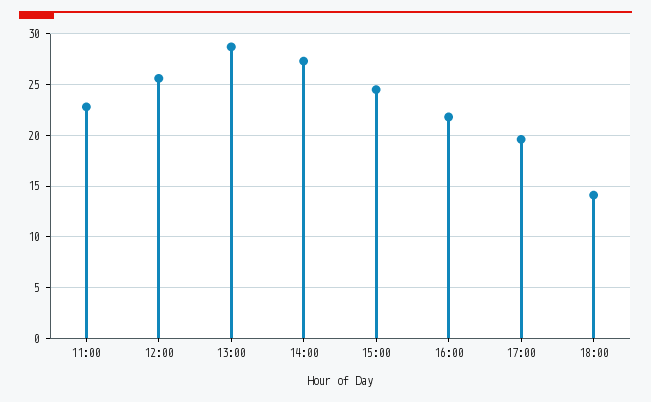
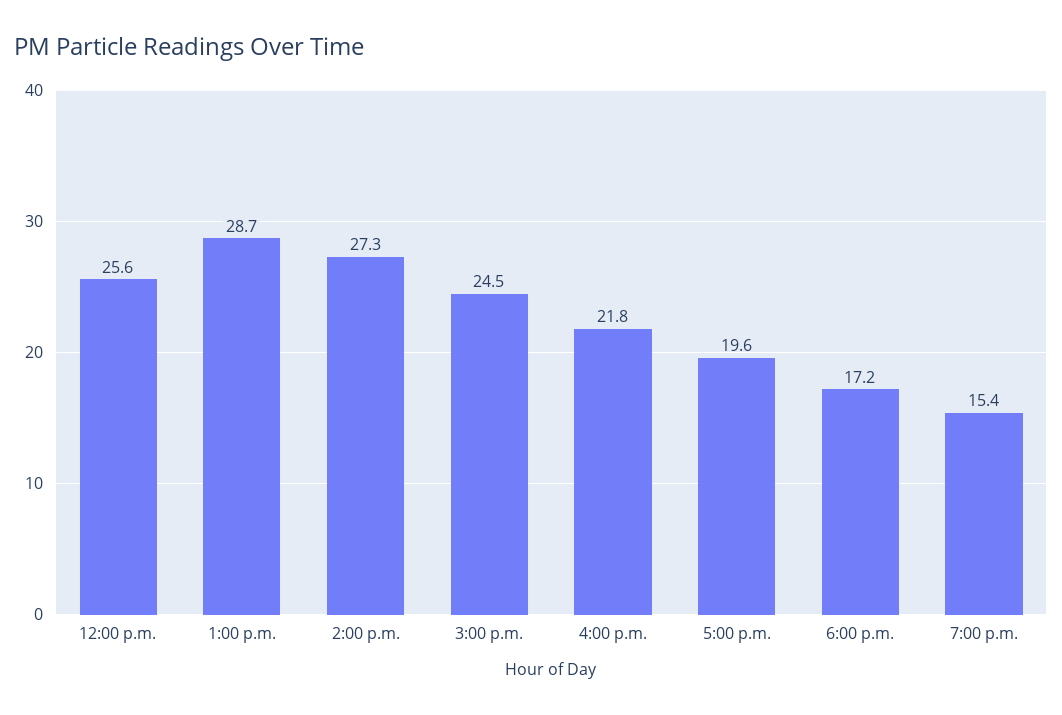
11:00: 23 -> none
18:00: 14 -> 17.2
7:00 p.m.: none -> 15.4

